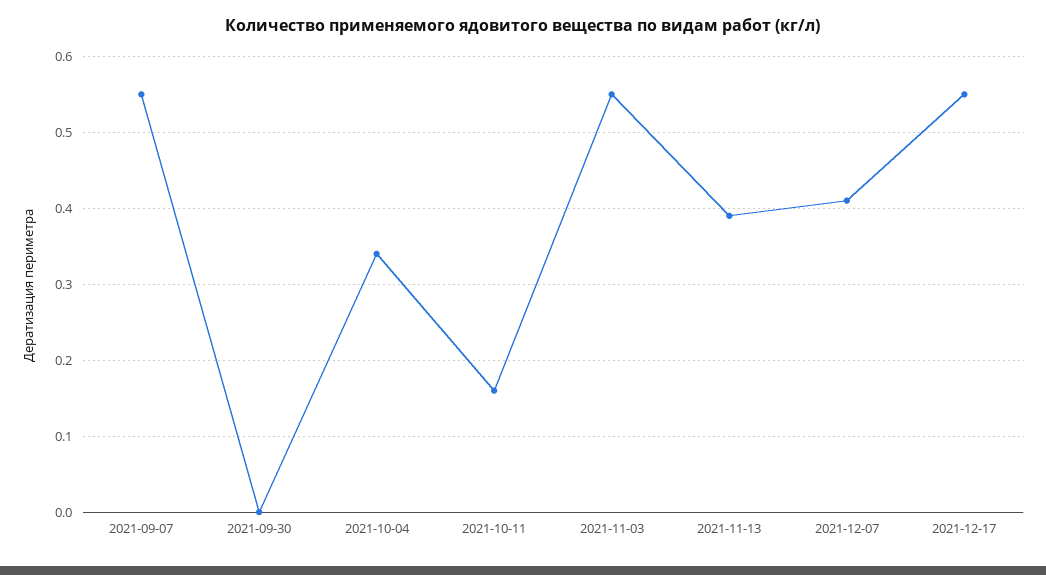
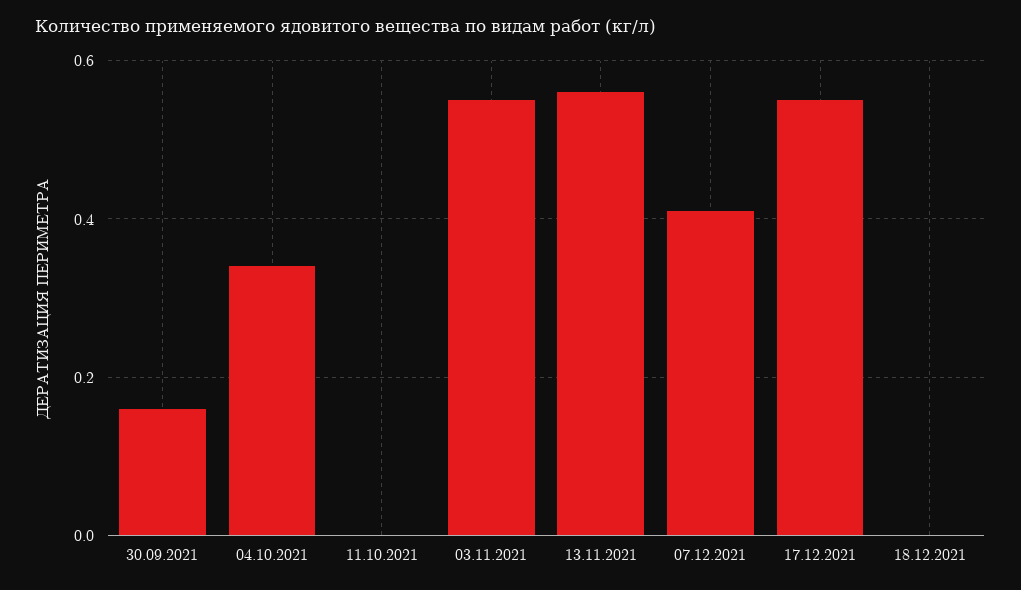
2021-09-07: 0.55 -> none
2021-09-30: 0 -> 0.15
2021-10-11: 0.16 -> 0
2021-11-13: 0.39 -> 0.55
18.12.2021: none -> 0

